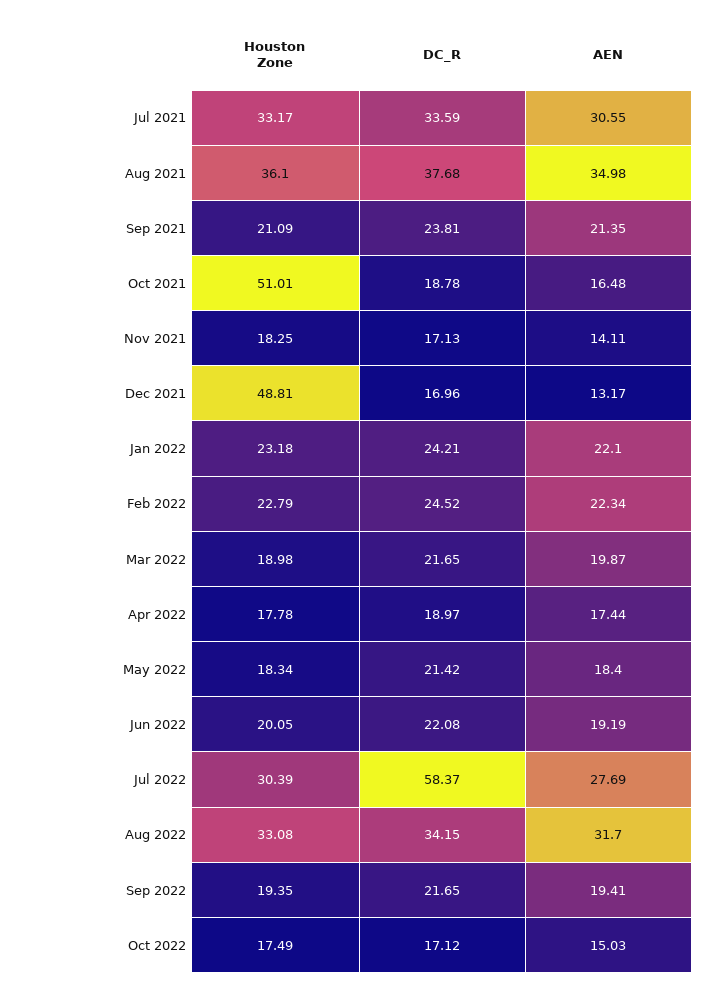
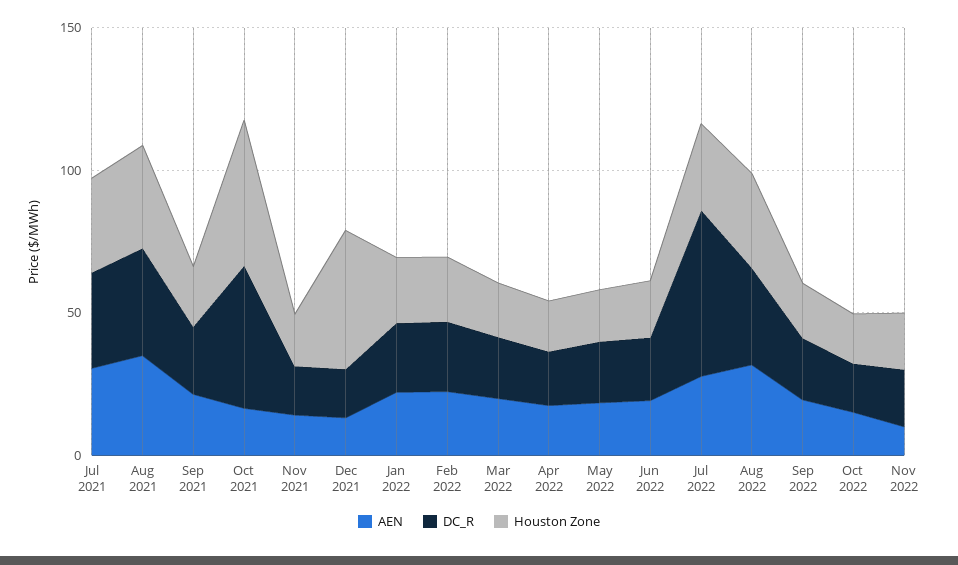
DC_R, Oct 2021: 18.78 -> 50
AEN, Nov 2022: none -> 10
DC_R, Nov 2022: none -> 20
Houston Zone, Nov 2022: none -> 20

